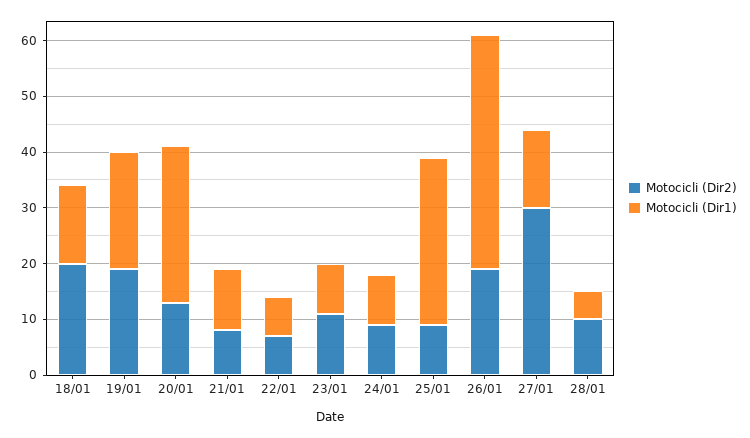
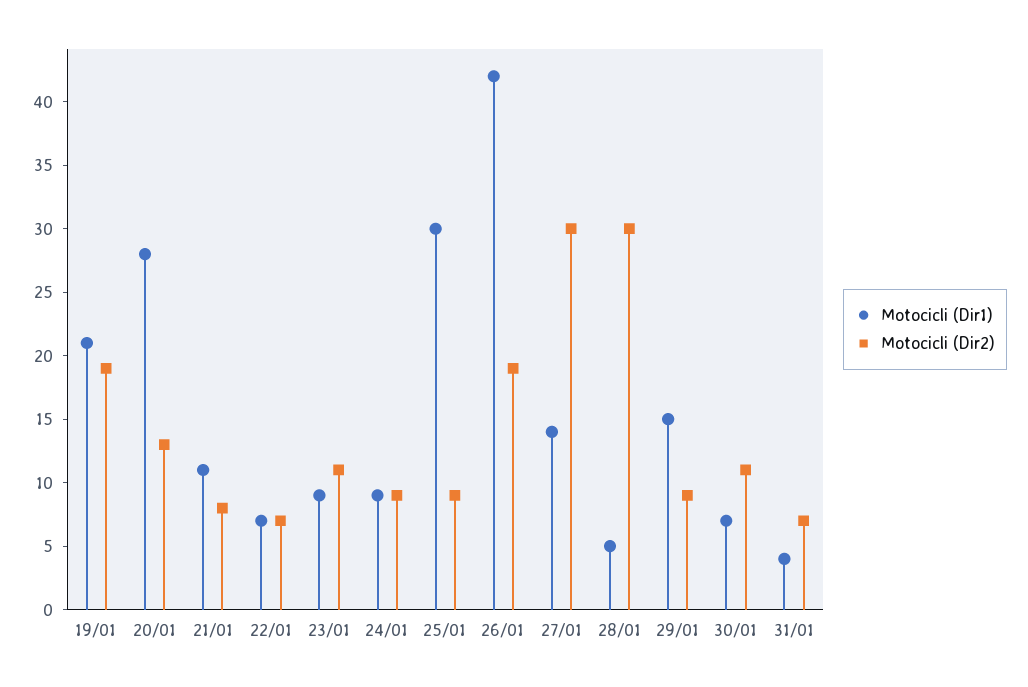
Motocicli (Dir2), 18/01: 20 -> none
Motocicli (Dir1), 18/01: 15 -> none
Motocicli (Dir2), 28/01: 10 -> 30
Motocicli (Dir1), 29/01: none -> 15
Motocicli (Dir2), 29/01: none -> 9
Motocicli (Dir1), 30/01: none -> 7
Motocicli (Dir2), 30/01: none -> 11
Motocicli (Dir1), 31/01: none -> 4
Motocicli (Dir2), 31/01: none -> 7

